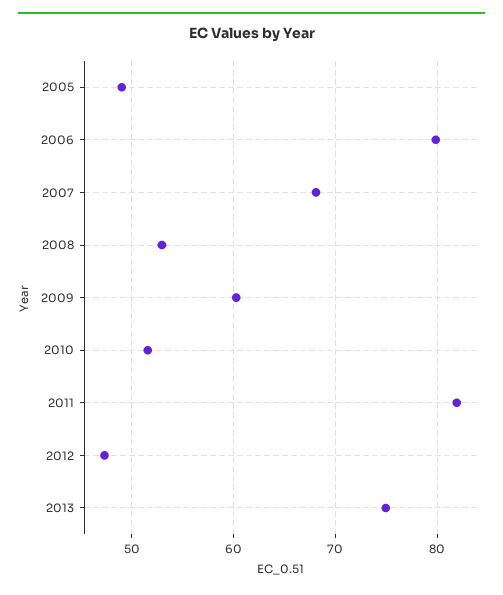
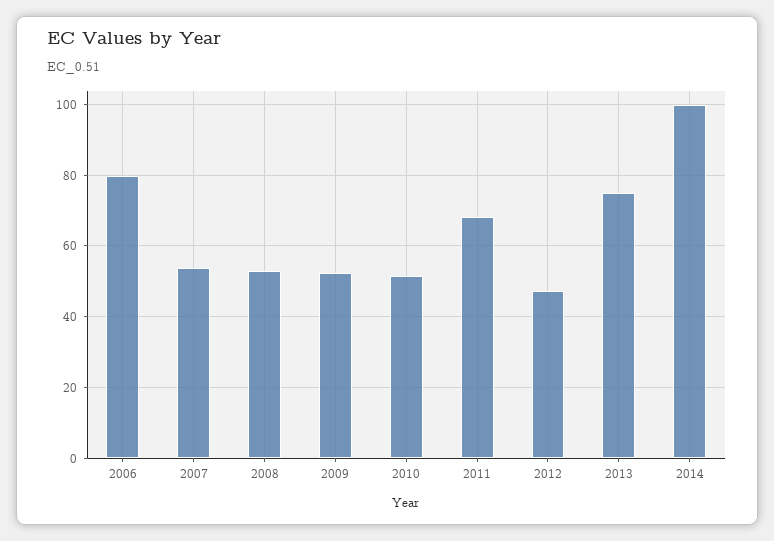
2005: 49 -> none
2007: 68 -> 54
2009: 60 -> 52
2011: 82 -> 68
2014: none -> 100

